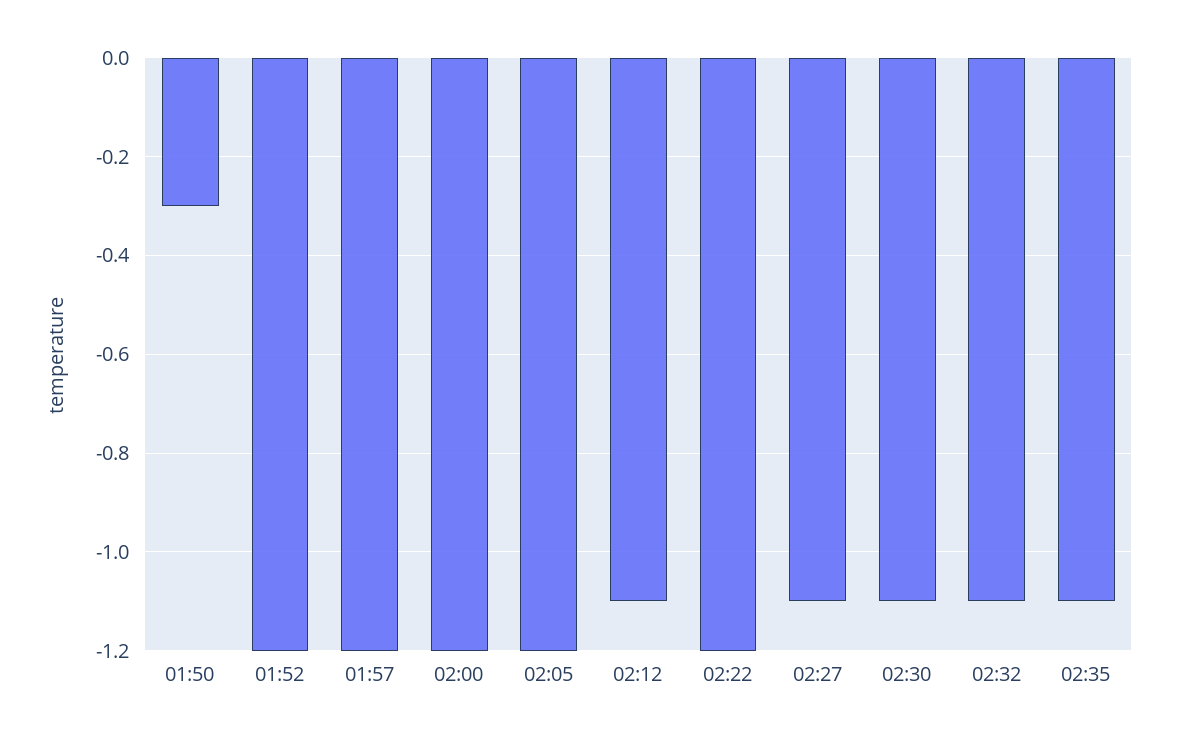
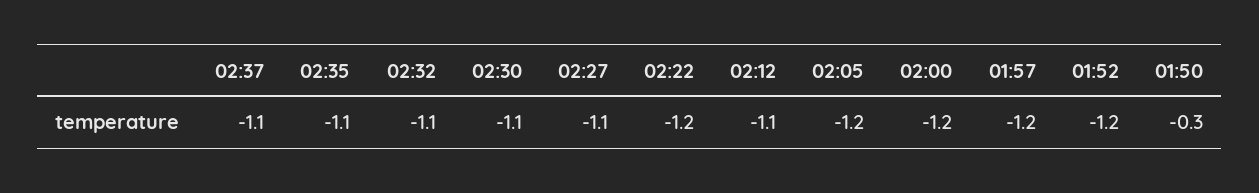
02:37: none -> -1.1

